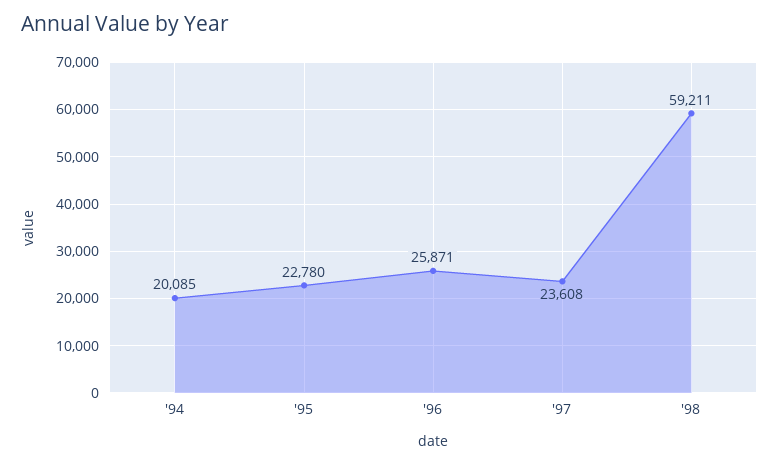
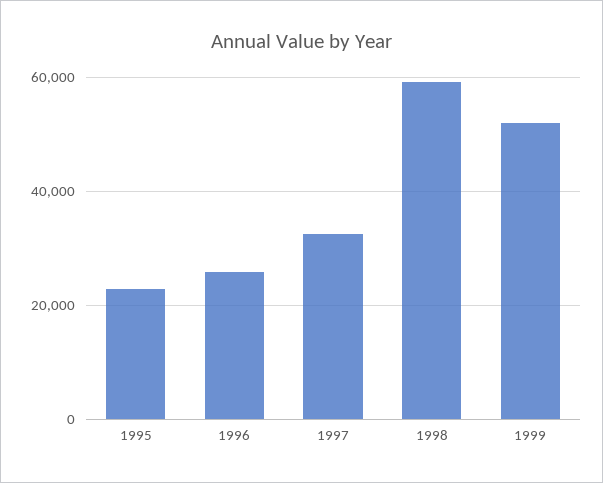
'94: 20085 -> none
'97: 23608 -> 32000
1999: none -> 52000

